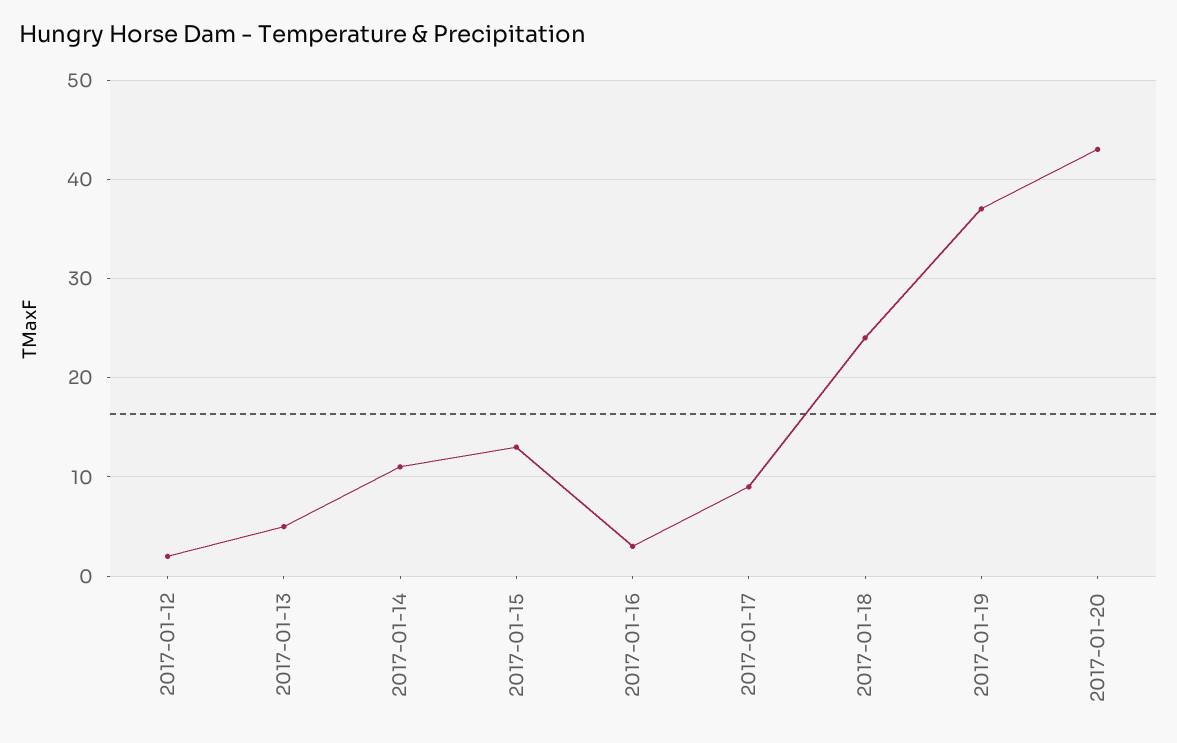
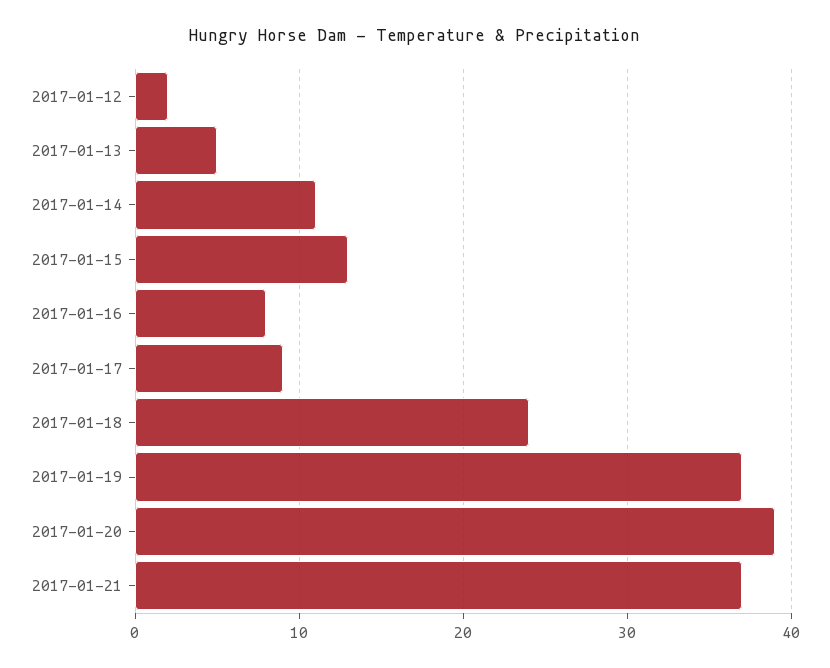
2017-01-16: 3 -> 8
2017-01-20: 43 -> 39
2017-01-21: none -> 37

